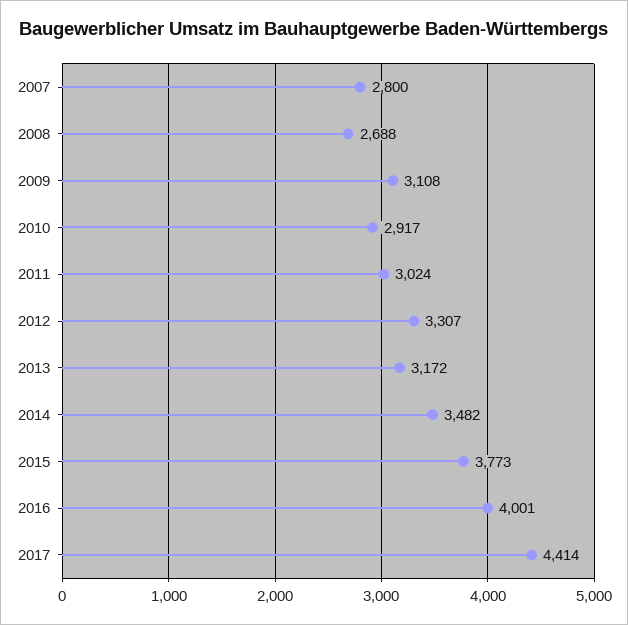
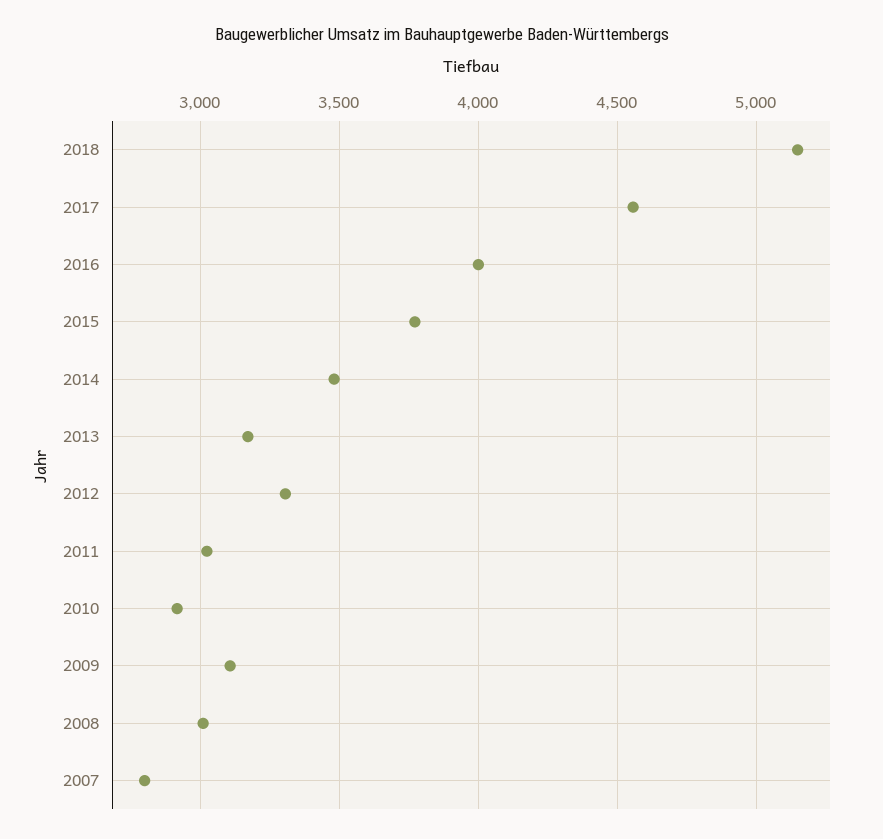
2008: 2688 -> 3000
2017: 4414 -> 4550
2018: none -> 5150

